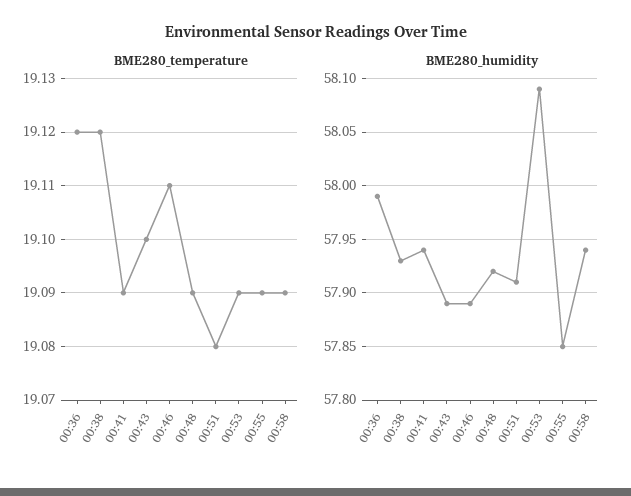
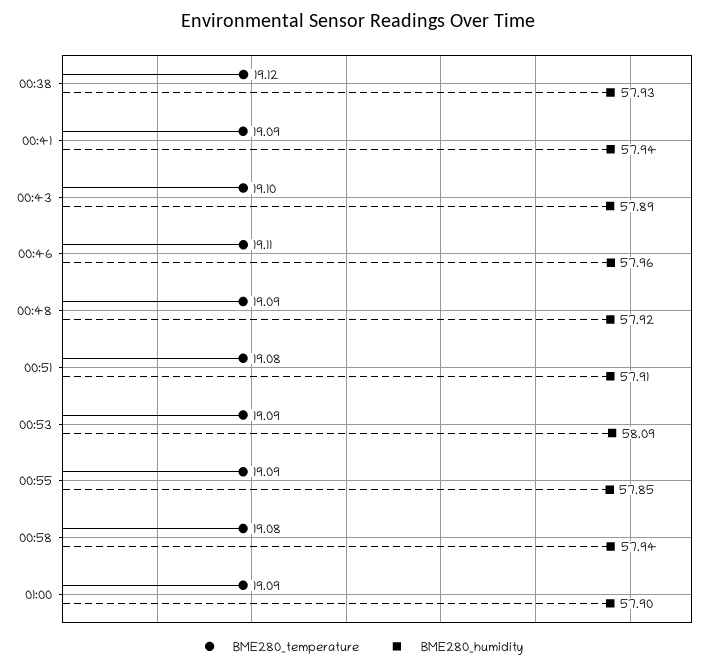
BME280_temperature, 00:36: 19.12 -> none
BME280_temperature, 00:58: 19.09 -> 19.08
BME280_humidity, 00:36: 57.99 -> none
BME280_humidity, 00:46: 57.89 -> 57.96
BME280_temperature, 01:00: none -> 19.09
BME280_humidity, 01:00: none -> 57.9

